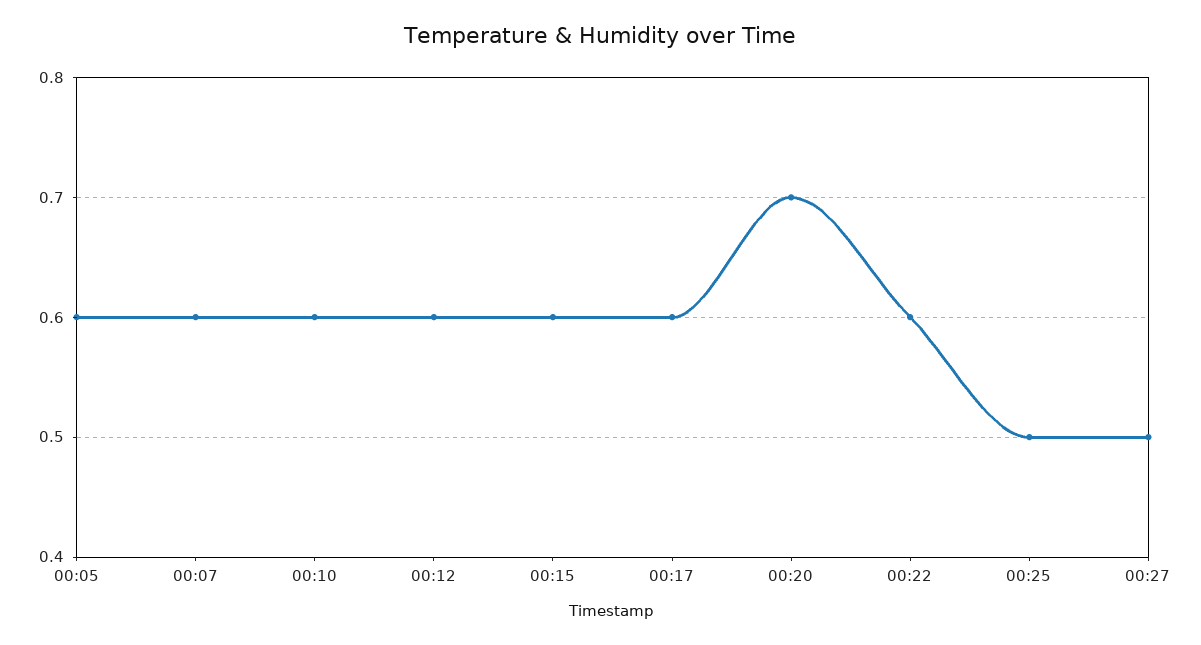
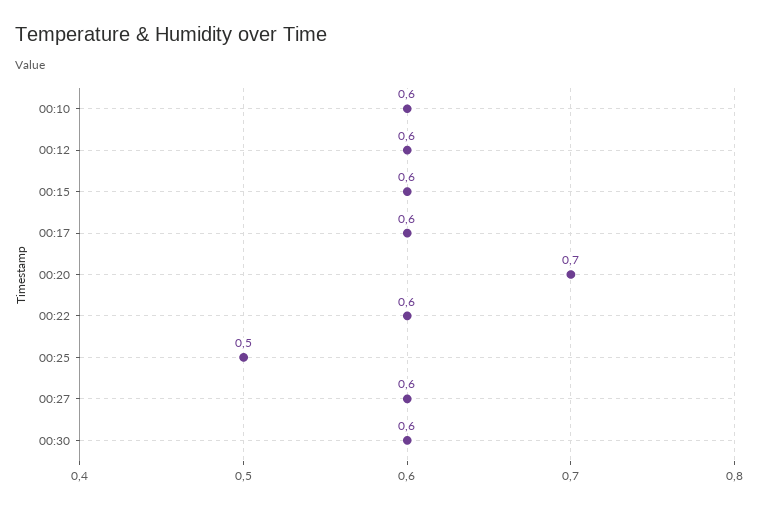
00:05: 0.6 -> none
00:07: 0.6 -> none
00:27: 0.5 -> 0.6
00:30: none -> 0.6

